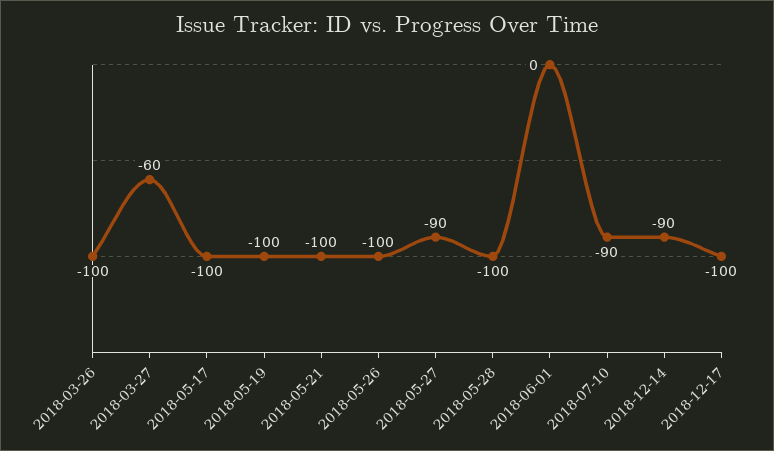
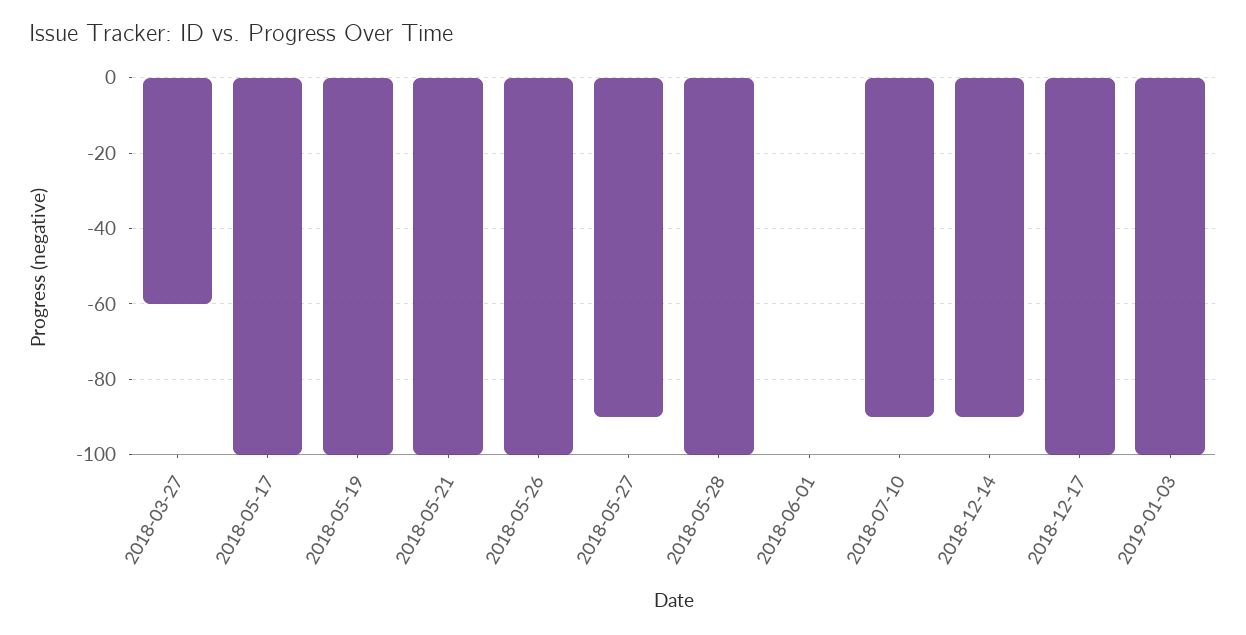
2018-03-26: -100 -> none
2019-01-03: none -> -100

